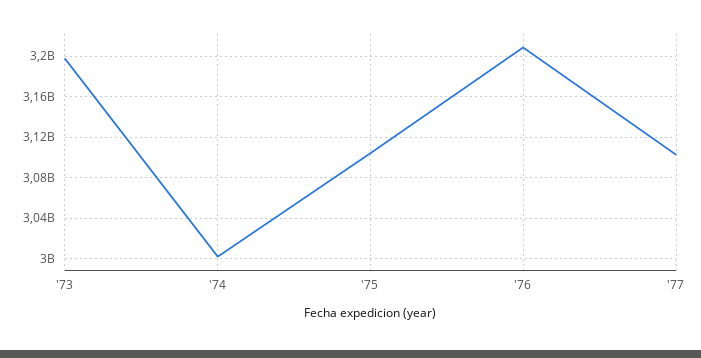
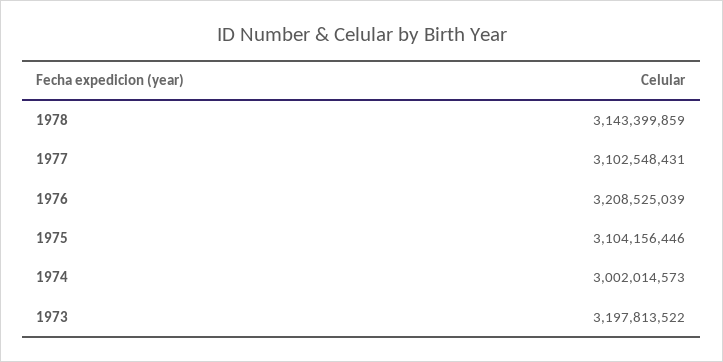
1978: none -> 3143399859

